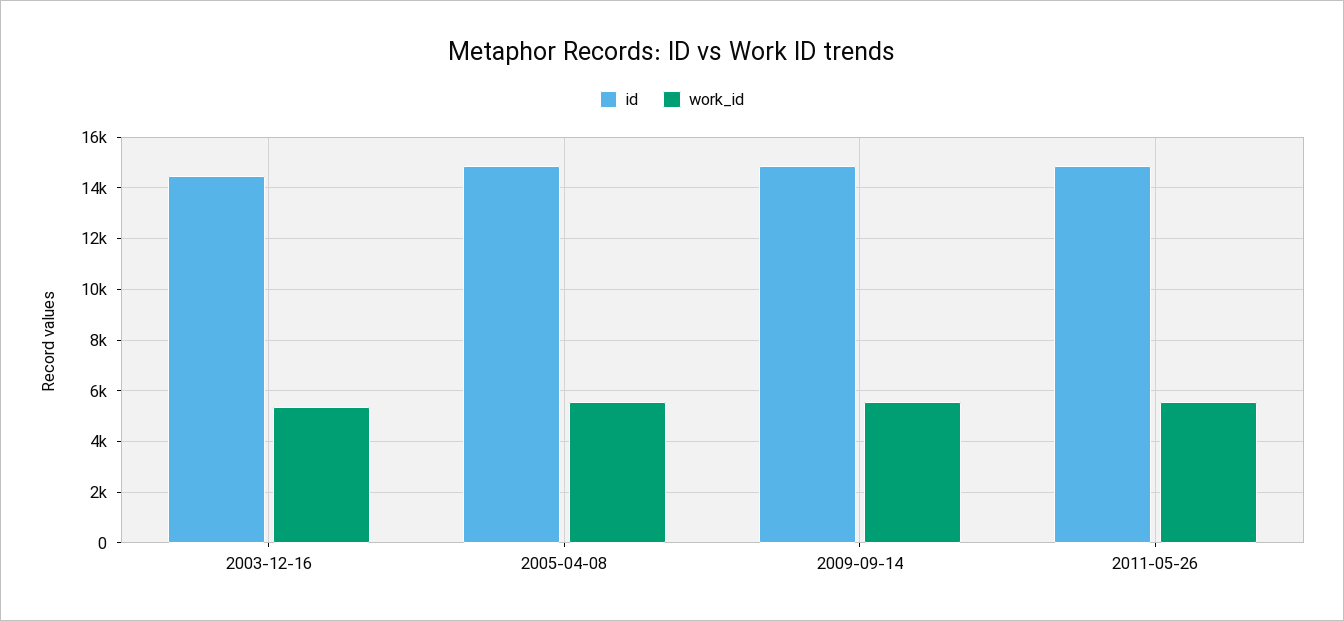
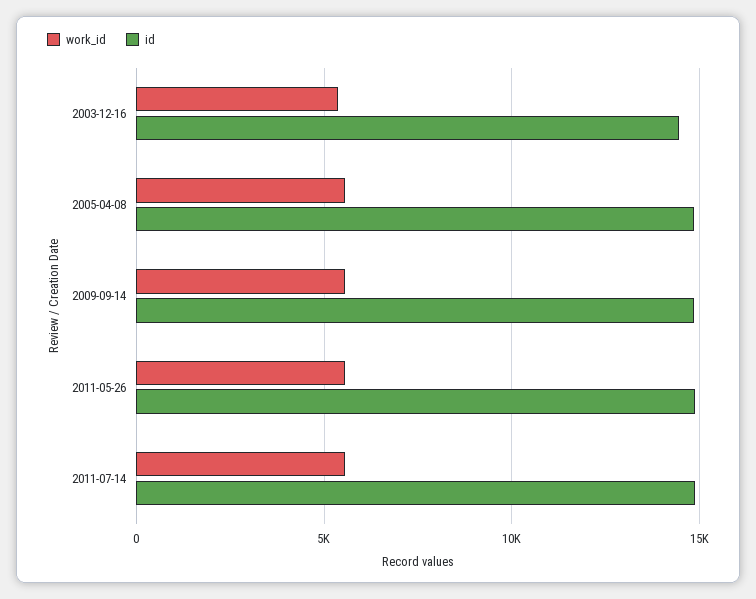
work_id, 2011-07-14: none -> 5500
id, 2011-07-14: none -> 15000

